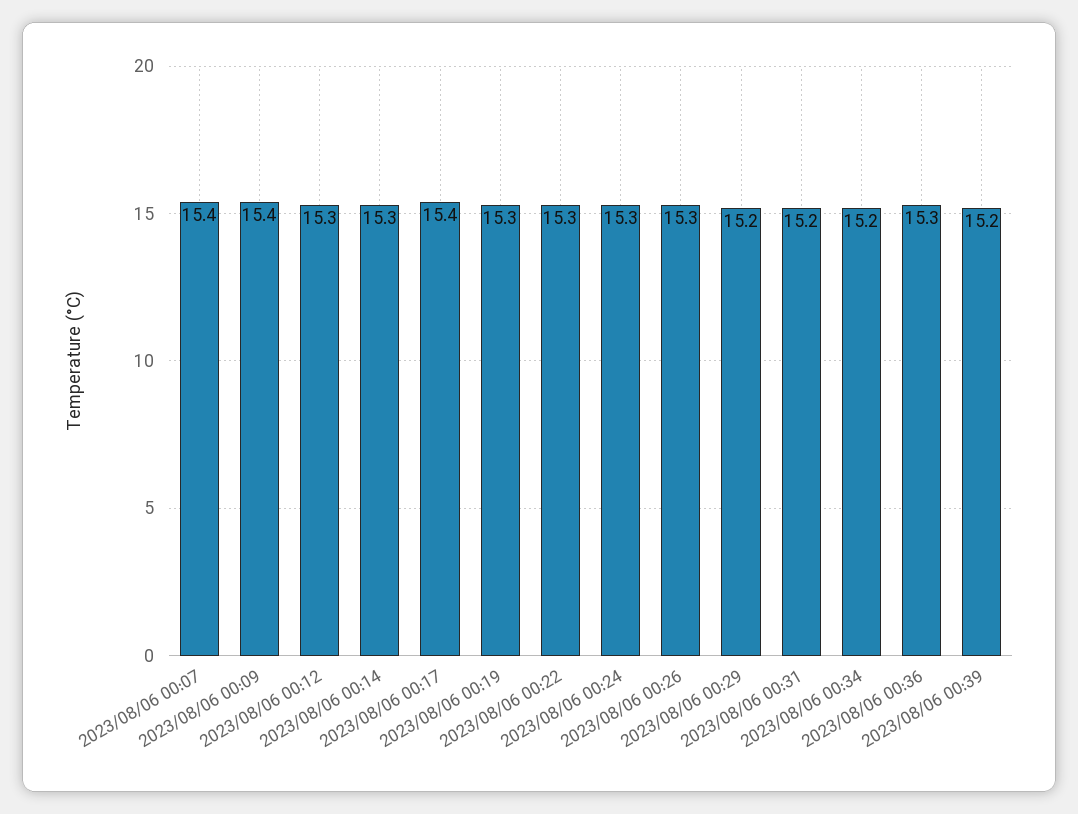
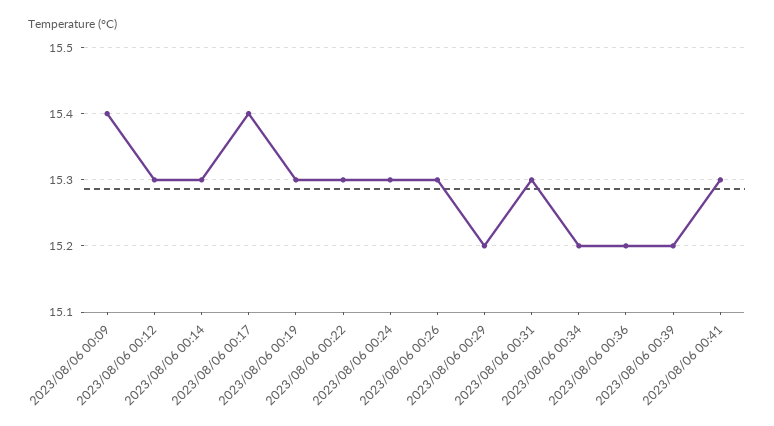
2023/08/06 00:07: 15.4 -> none
2023/08/06 00:31: 15.2 -> 15.3
2023/08/06 00:36: 15.3 -> 15.2
2023/08/06 00:41: none -> 15.3

